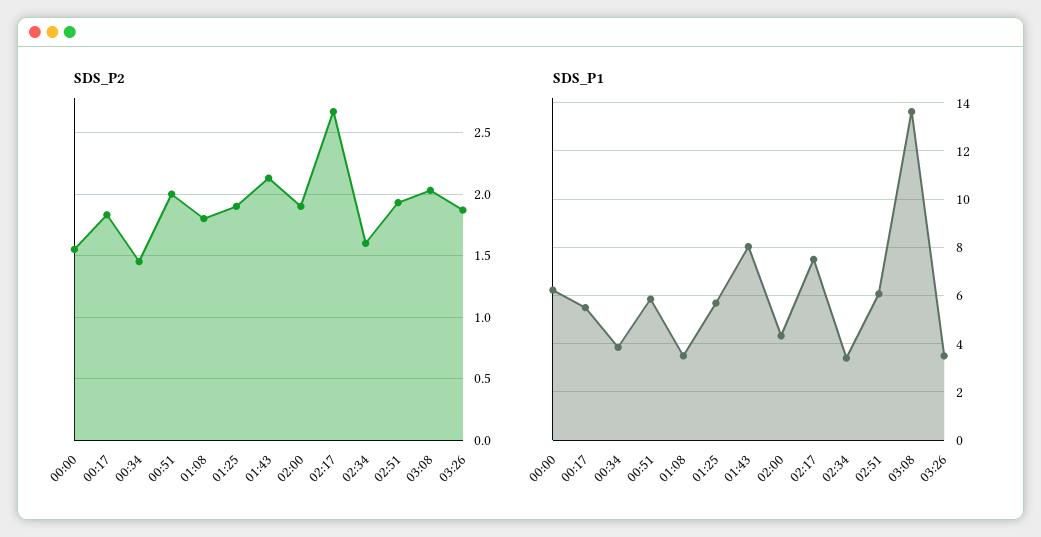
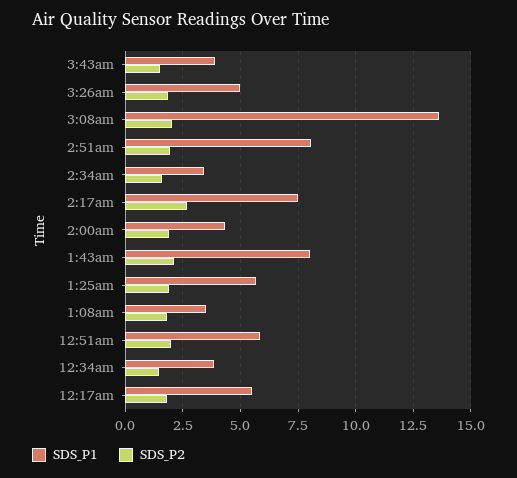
SDS_P2, 00:00: 1.55 -> none
SDS_P1, 00:00: 6.25 -> none
SDS_P1, 02:51: 6 -> 8
SDS_P1, 03:26: 3.5 -> 5
SDS_P1, 3:43am: none -> 4
SDS_P2, 3:43am: none -> 1.5

